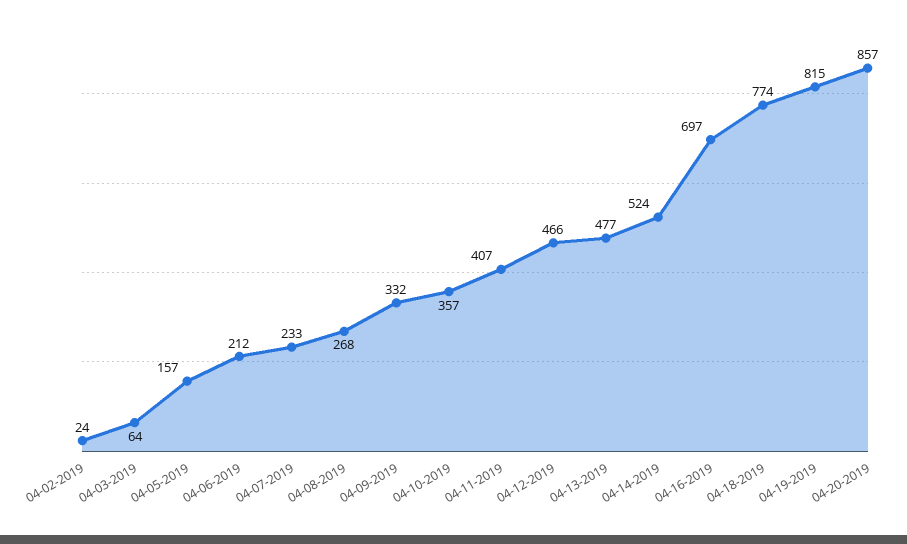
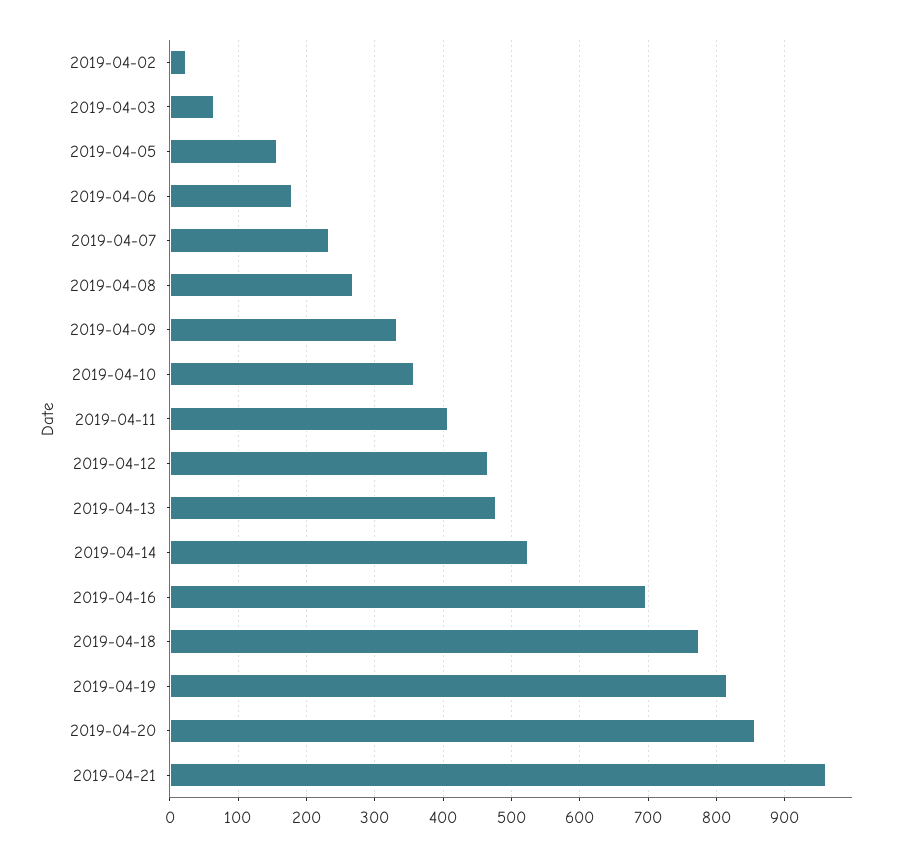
04-06-2019: 212 -> 180
2019-04-21: none -> 960

